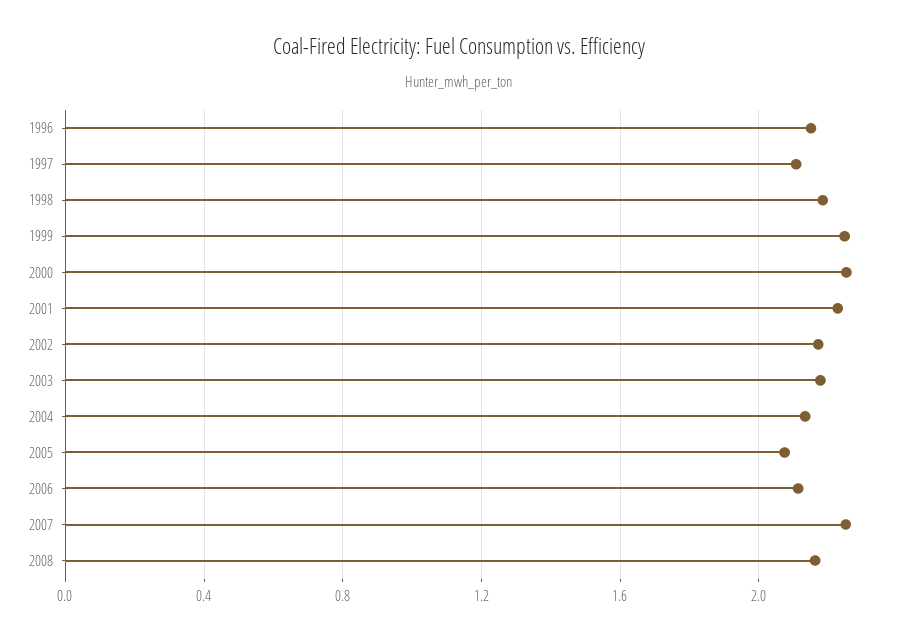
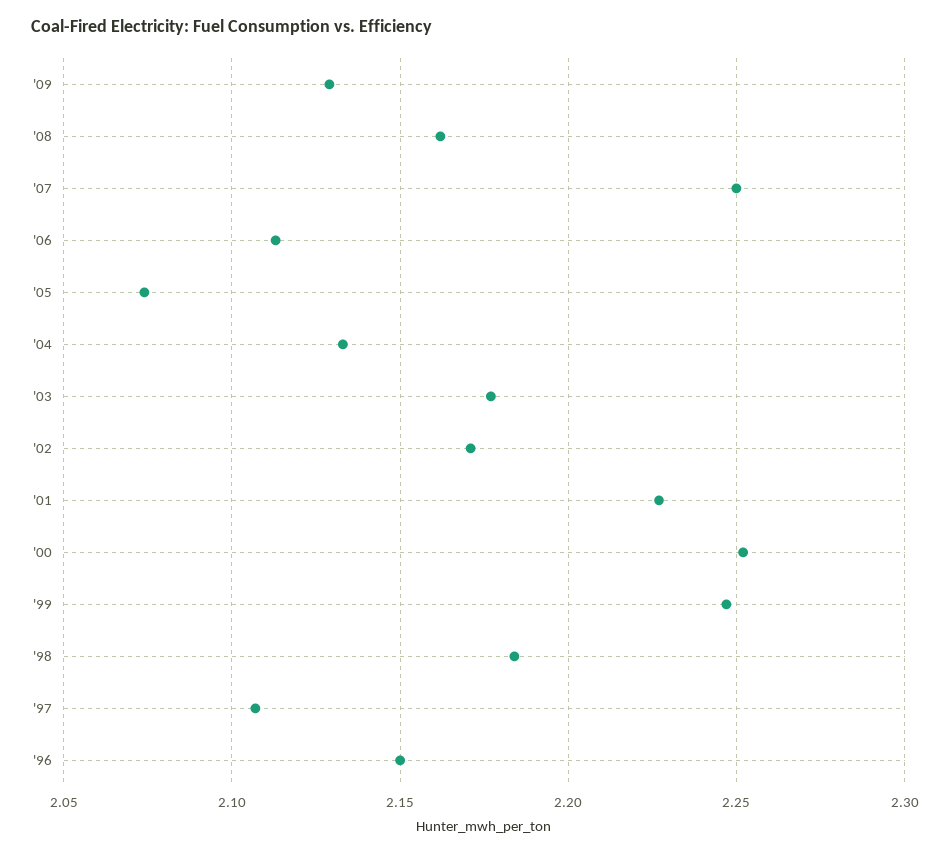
'09: none -> 2.13

